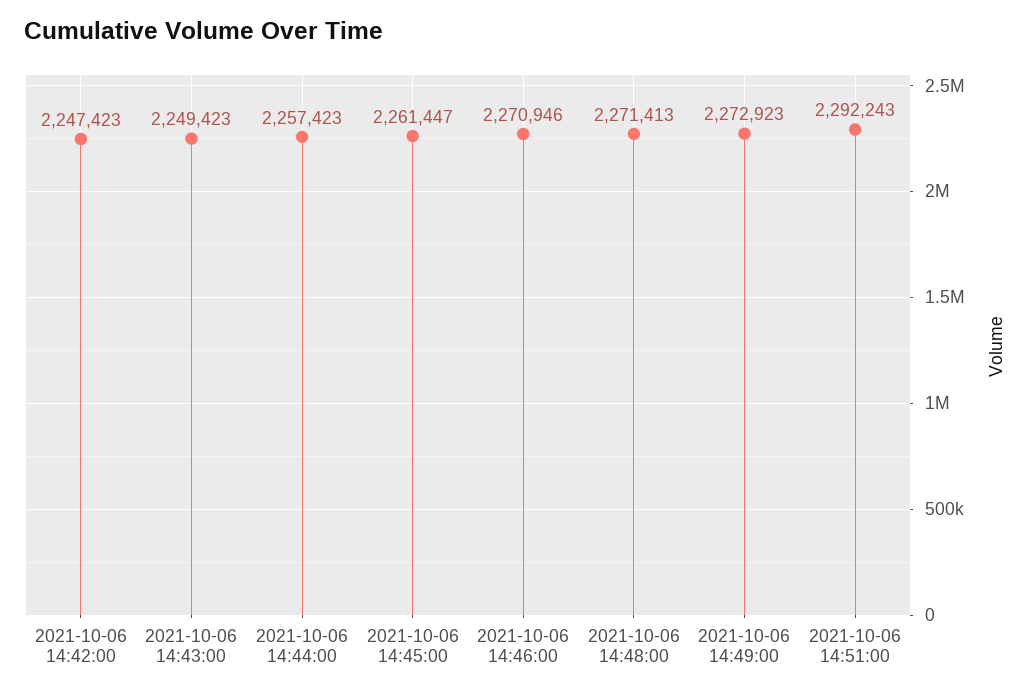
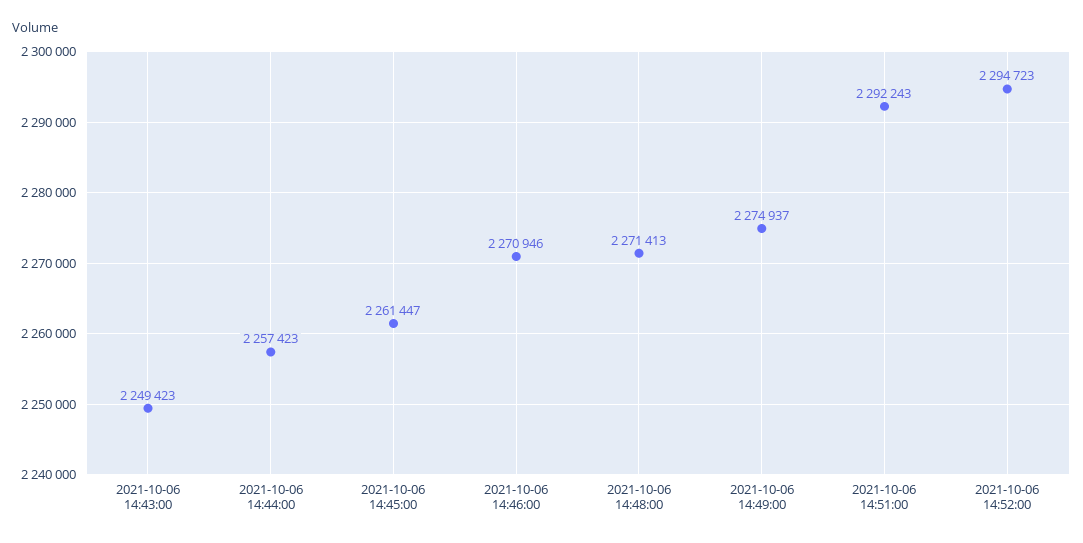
2021-10-06 14:42:00: 2247423 -> none
2021-10-06 14:49:00: 2272923 -> 2274937
2021-10-06 14:52:00: none -> 2294723

